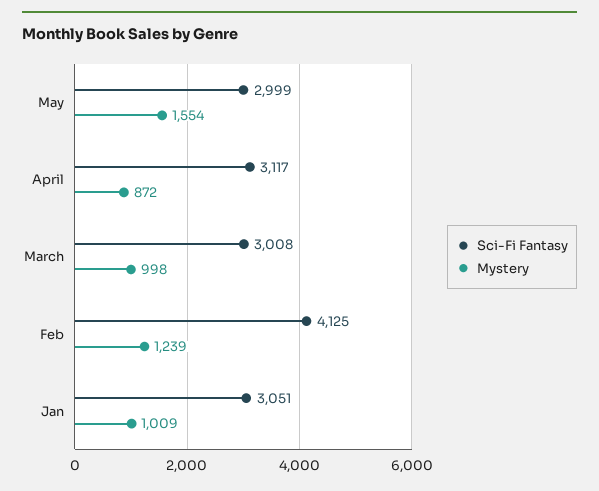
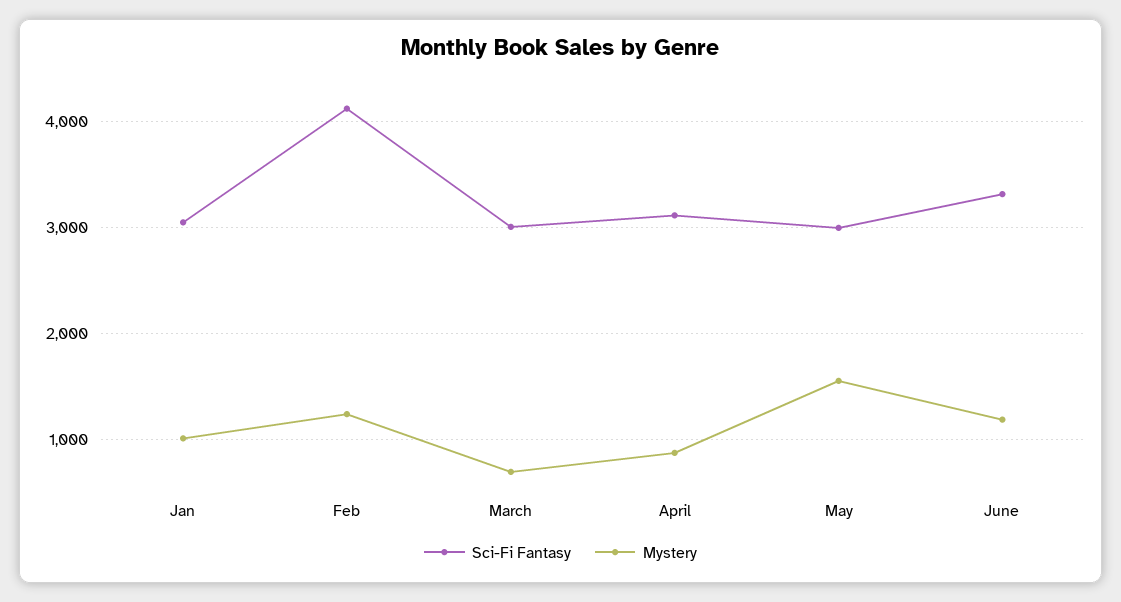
Mystery, March: 998 -> 700
Sci-Fi Fantasy, June: none -> 3300
Mystery, June: none -> 1200

